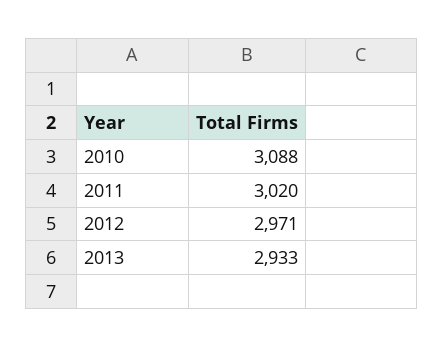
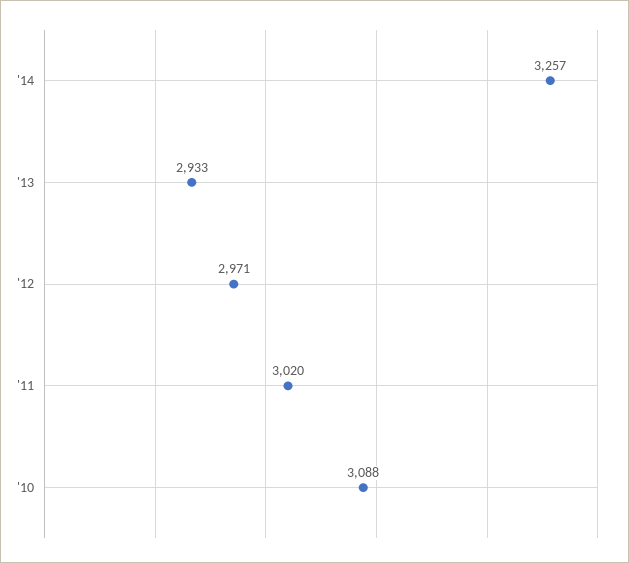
'14: none -> 3257

